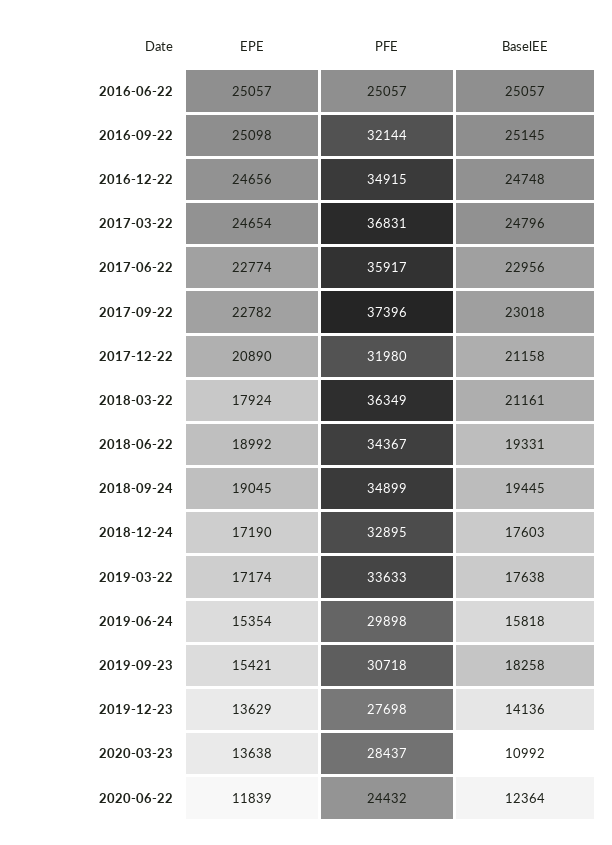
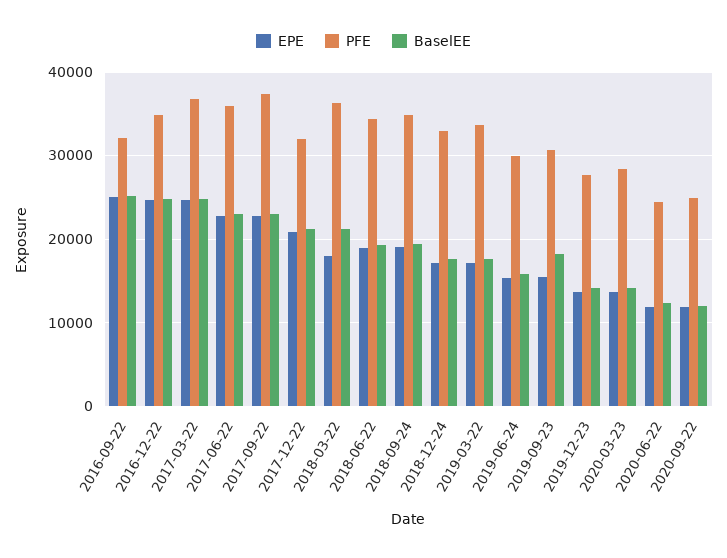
EPE, 2016-06-22: 25057 -> none
PFE, 2016-06-22: 25057 -> none
BaselEE, 2016-06-22: 25057 -> none
BaselEE, 2020-03-23: 10992 -> 14000
EPE, 2020-09-22: none -> 12000
PFE, 2020-09-22: none -> 25000
BaselEE, 2020-09-22: none -> 12000

